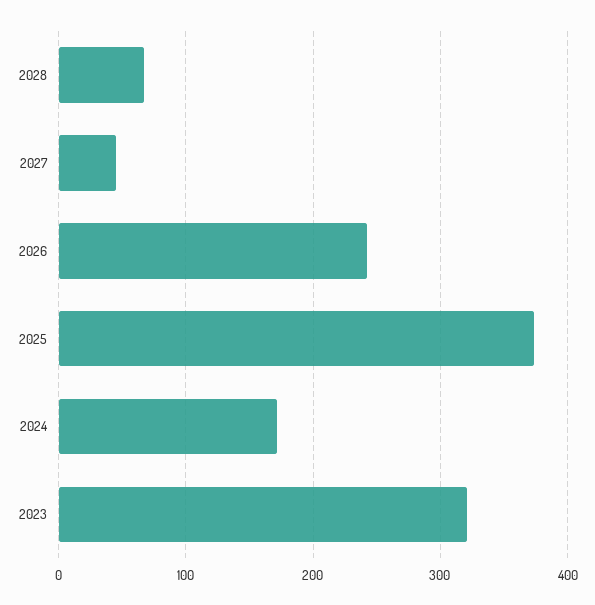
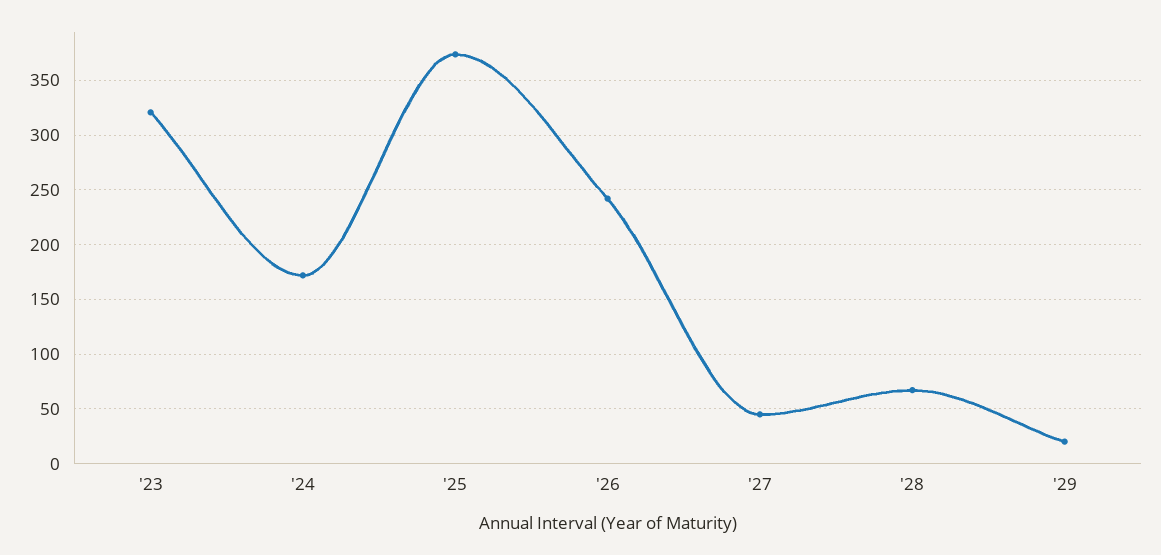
'29: none -> 20

